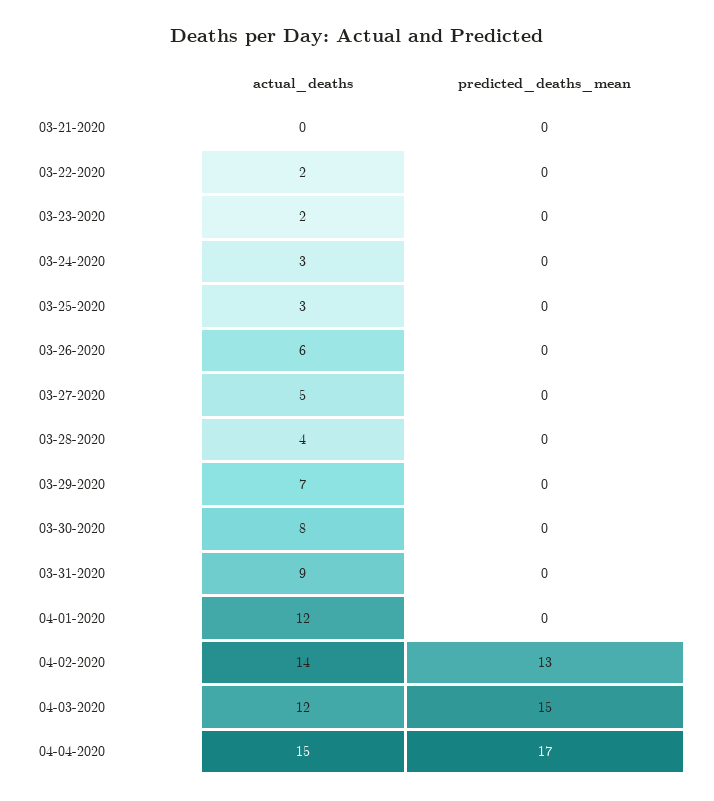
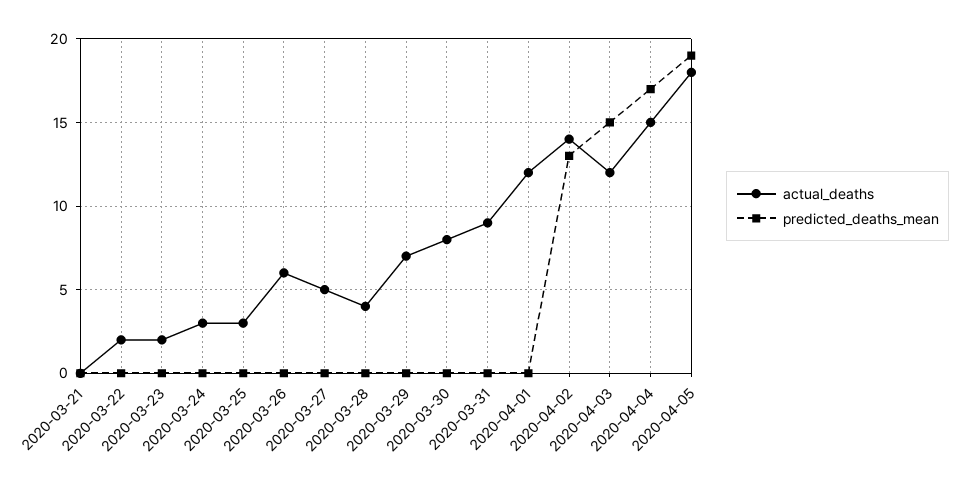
actual_deaths, 2020-04-05: none -> 18
predicted_deaths_mean, 2020-04-05: none -> 19

